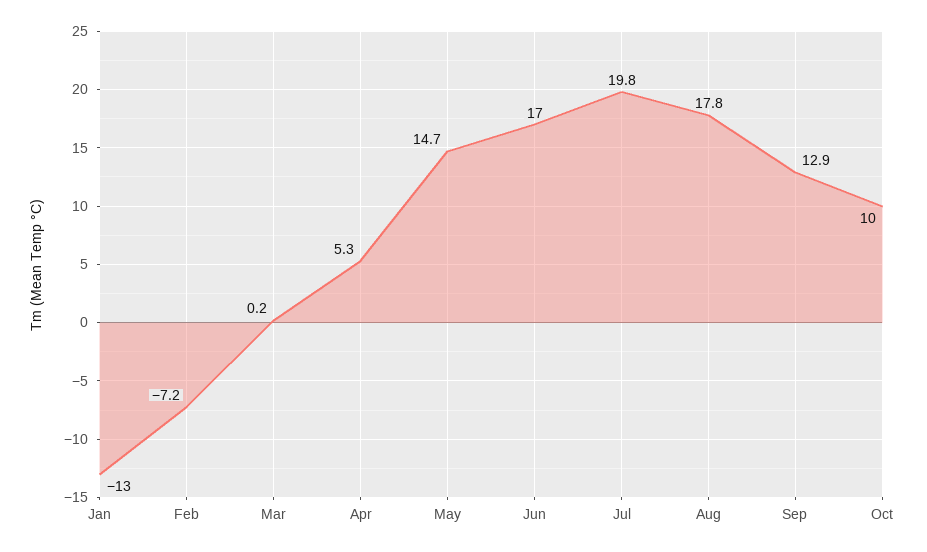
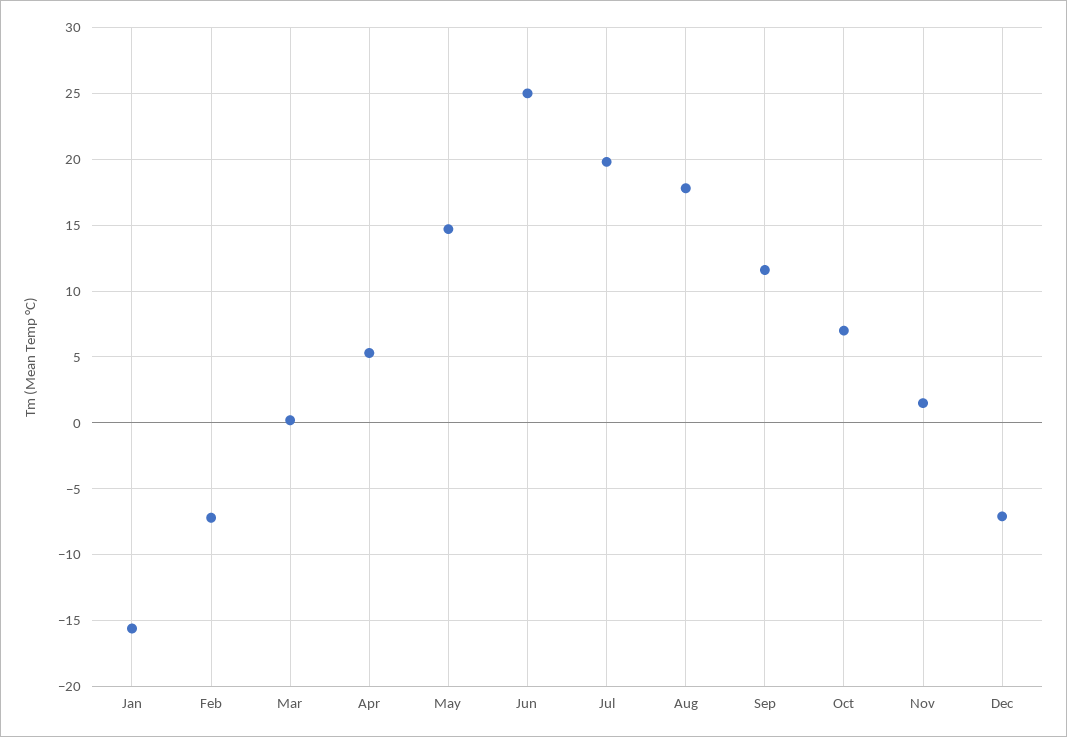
Jan: -13 -> -15.5
Jun: 17 -> 25
Sep: 12.9 -> 11.5
Oct: 10 -> 7
Nov: none -> 1.5
Dec: none -> -7

